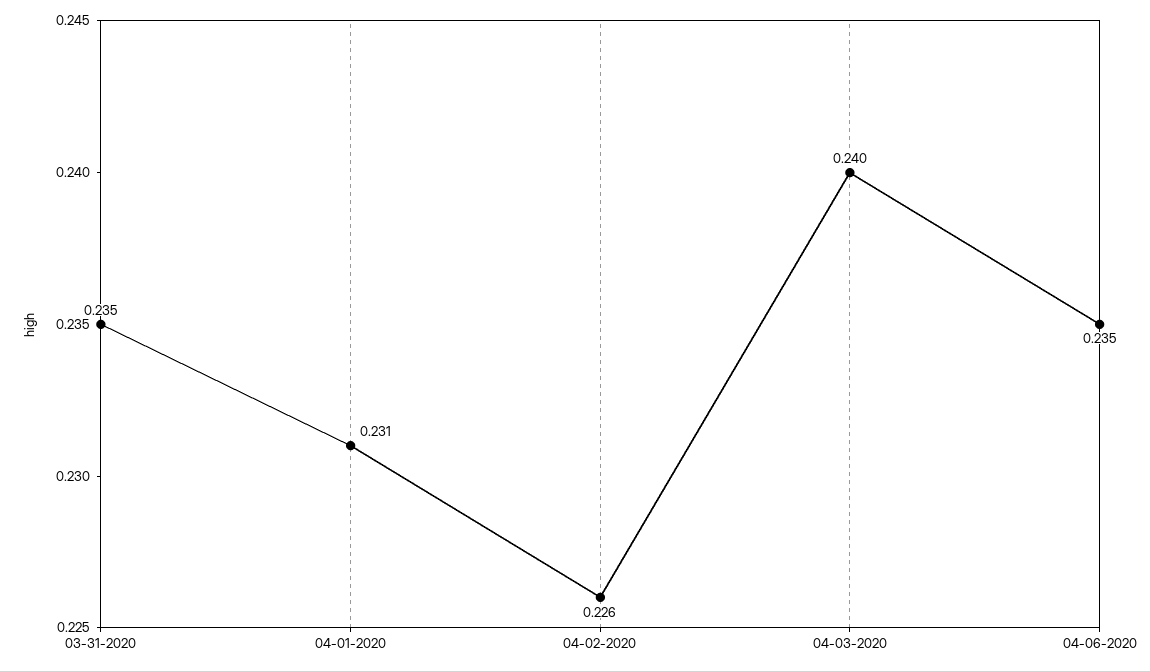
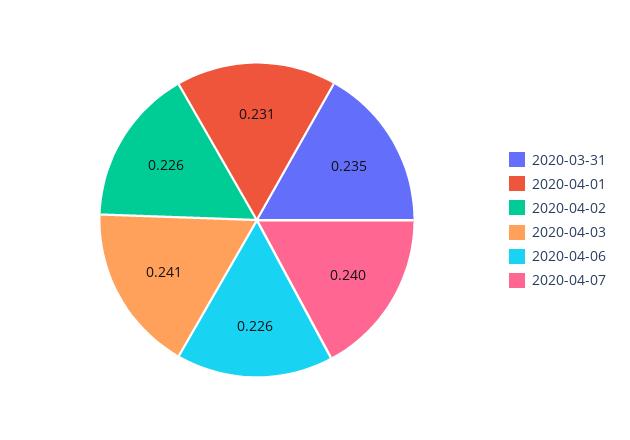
04-03-2020: 0.24 -> 0.241
04-06-2020: 0.235 -> 0.226
2020-04-07: none -> 0.24

